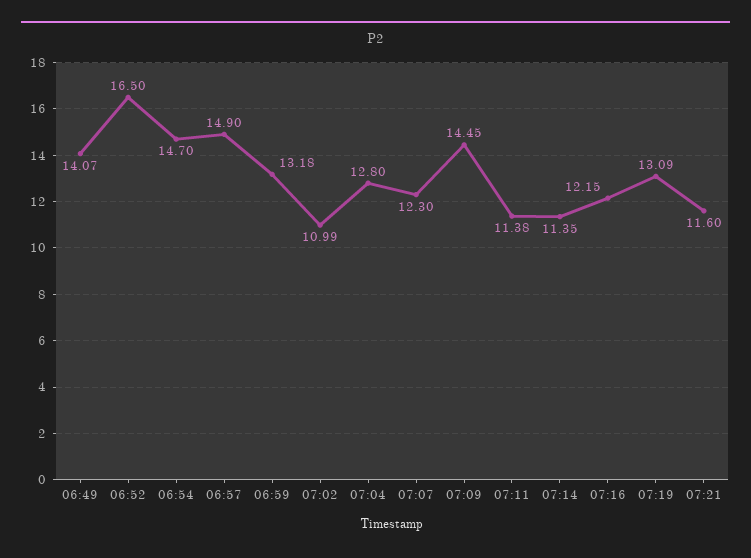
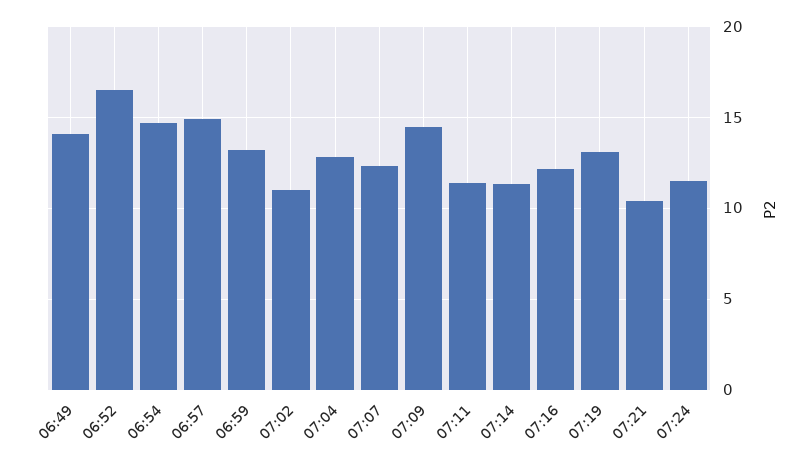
07:21: 11.6 -> 10.5
07:24: none -> 11.5

